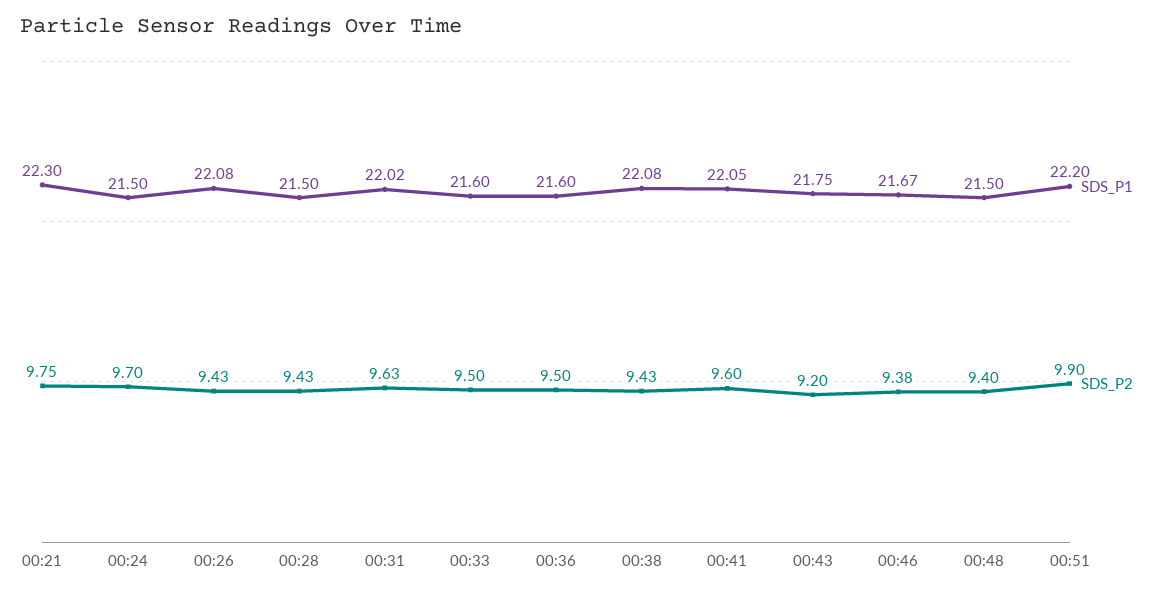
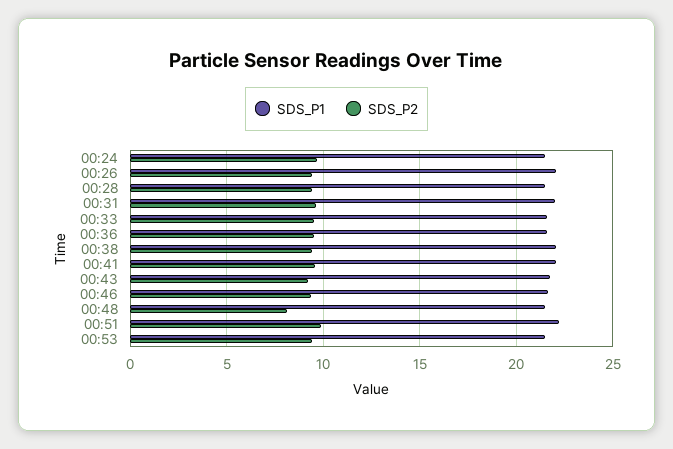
SDS_P1, 00:21: 22.3 -> none
SDS_P2, 00:21: 9.75 -> none
SDS_P2, 00:48: 9.4 -> 8
SDS_P1, 00:53: none -> 21.5
SDS_P2, 00:53: none -> 9.5

